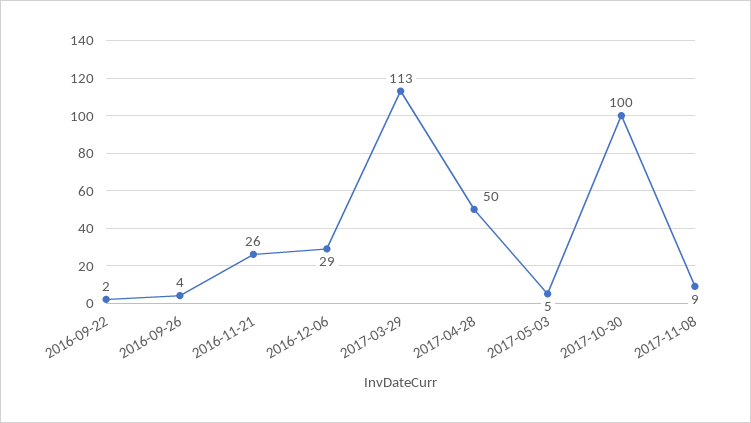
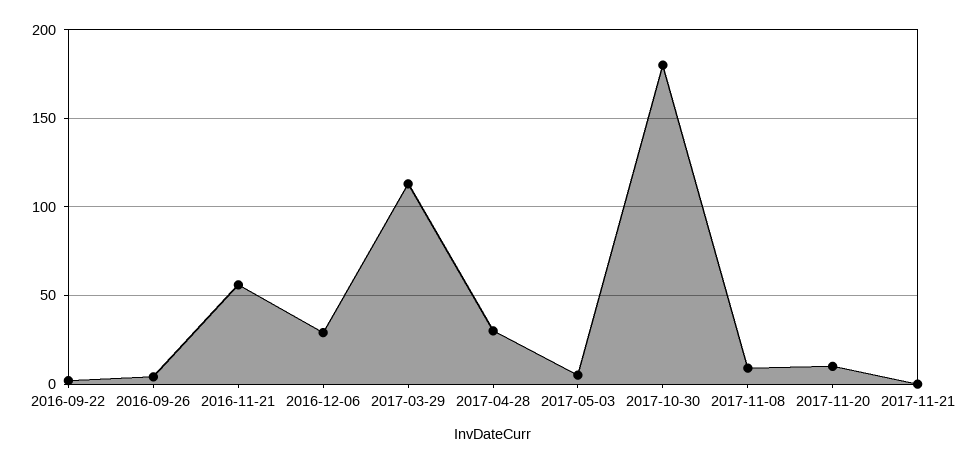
2016-11-21: 26 -> 55
2017-04-28: 50 -> 30
2017-10-30: 100 -> 180
2017-11-20: none -> 10
2017-11-21: none -> 0

